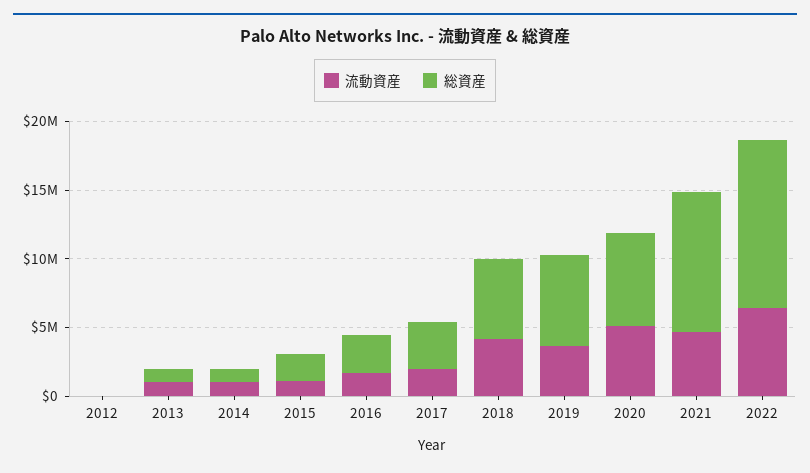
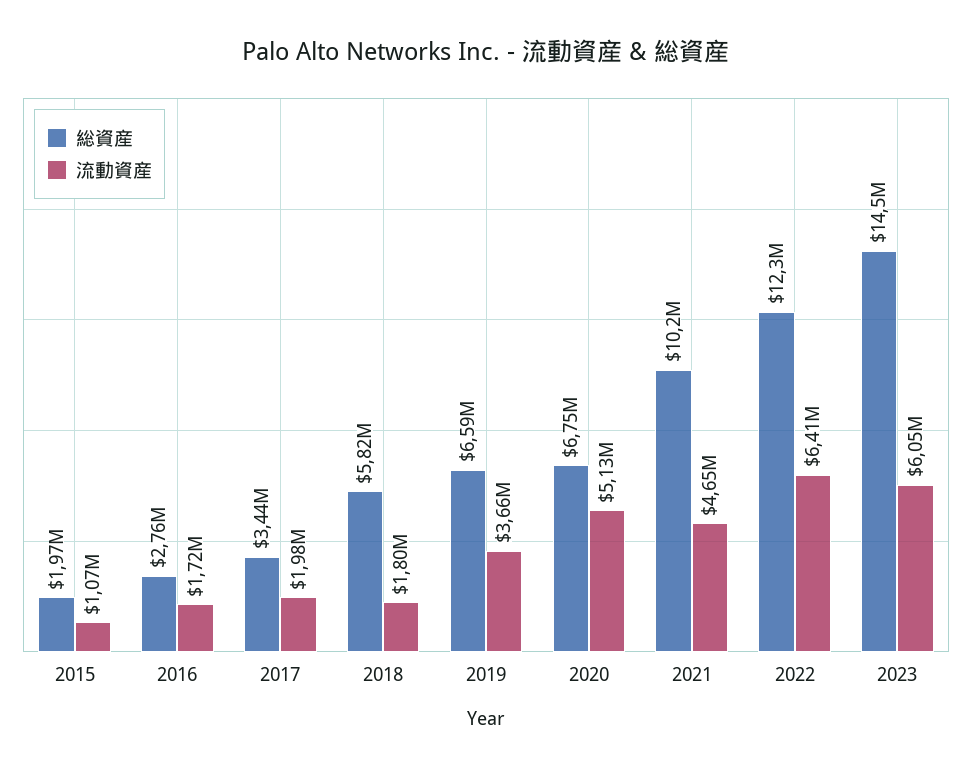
流動資産, 2012: 0 -> none
総資産, 2012: 0 -> none
流動資産, 2013: 1000000 -> none
総資産, 2013: 1000000 -> none
流動資産, 2014: 1000000 -> none
総資産, 2014: 1000000 -> none
流動資産, 2018: 4000000 -> 1800000
総資産, 2023: none -> 14500000
流動資産, 2023: none -> 6050000

